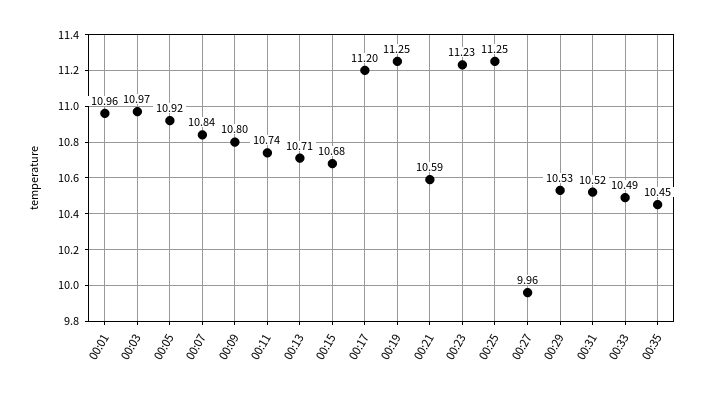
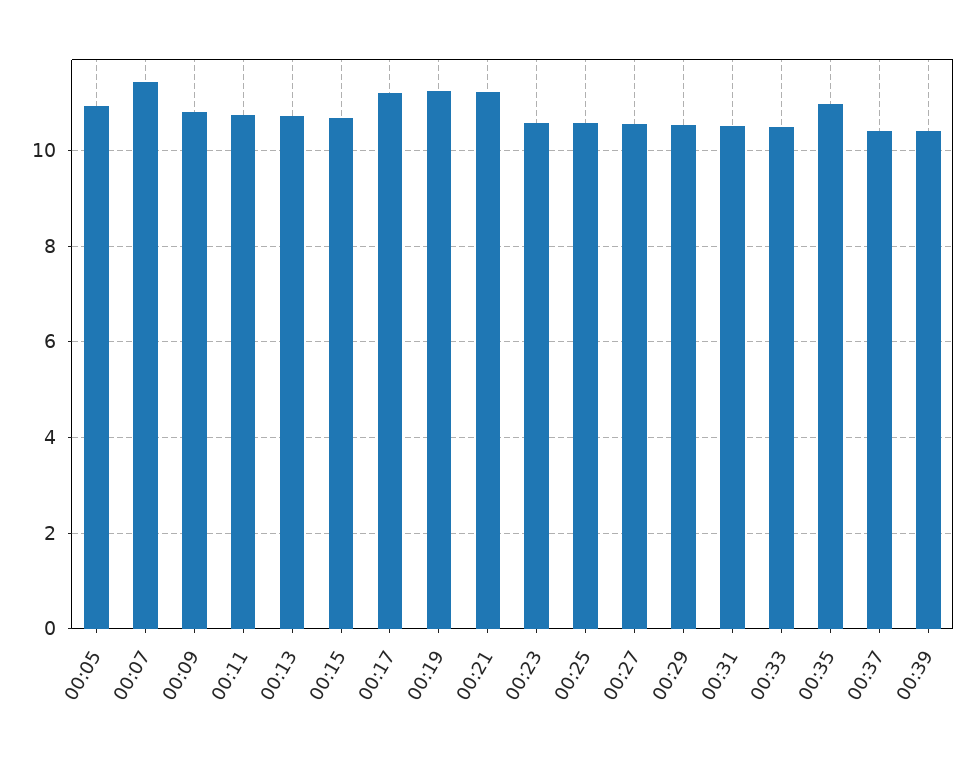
00:01: 10.96 -> none
00:03: 10.97 -> none
00:07: 10.84 -> 11.4
00:21: 10.59 -> 11.2
00:23: 11.23 -> 10.6
00:25: 11.25 -> 10.6
00:27: 9.96 -> 10.6
00:35: 10.45 -> 11
00:37: none -> 10.4
00:39: none -> 10.4

